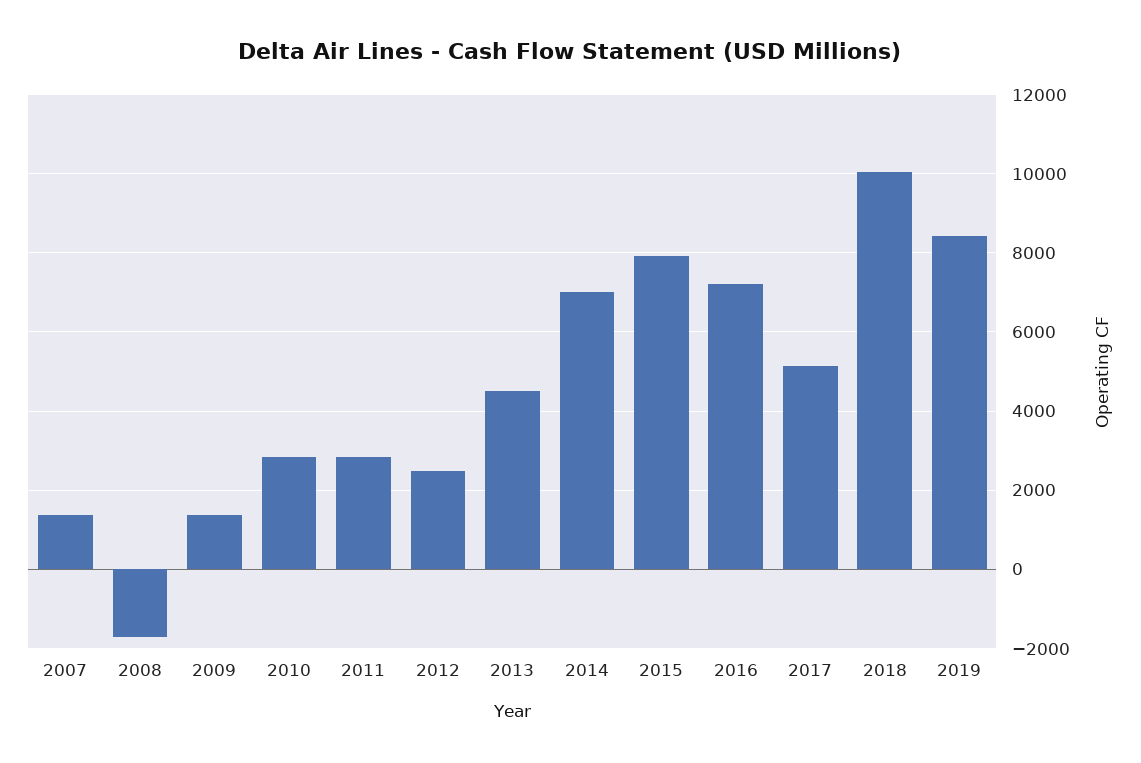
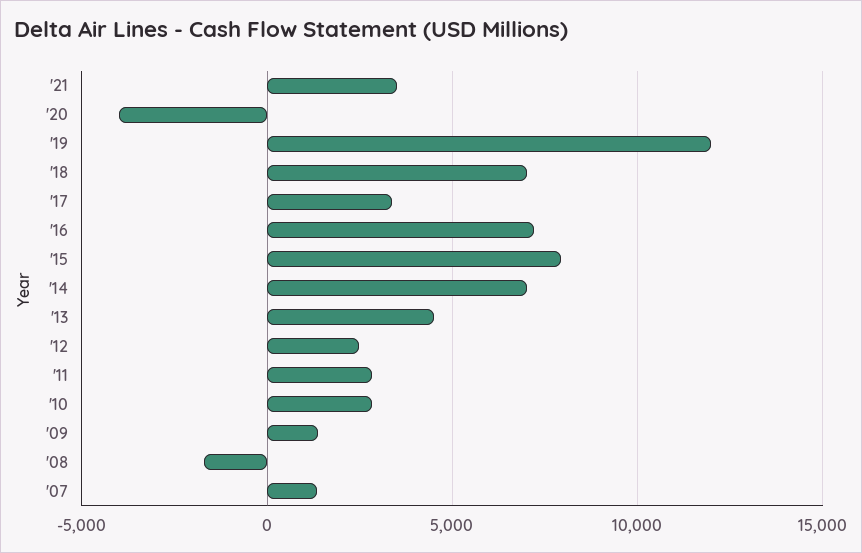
2017: 5200 -> 3500
2018: 10000 -> 7000
2019: 8400 -> 12000
'21: none -> 3500
'20: none -> -4000

